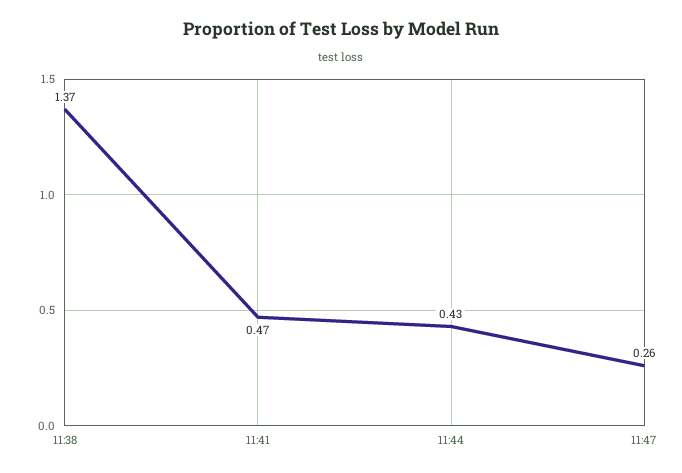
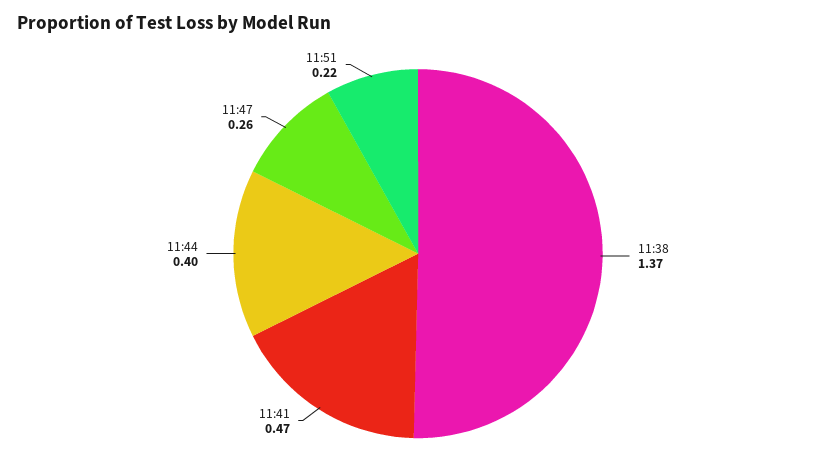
11:44: 0.43 -> 0.4
11:51: none -> 0.22

